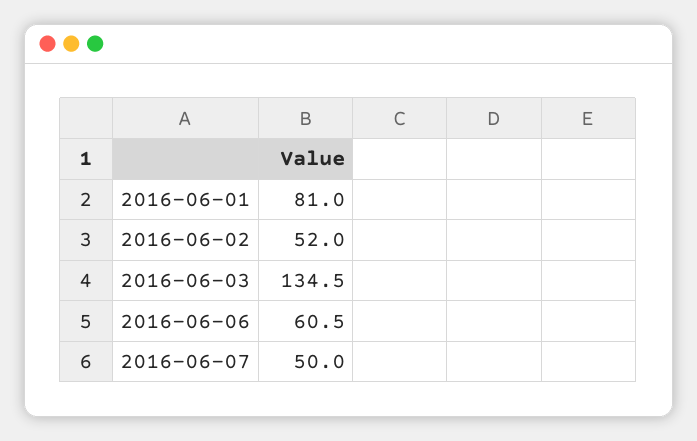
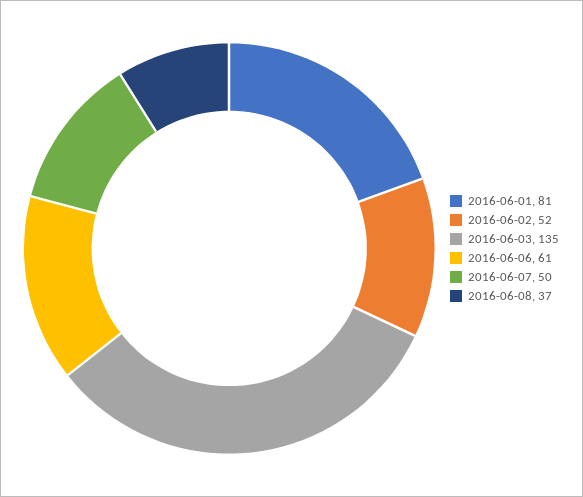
2016-06-08: none -> 37

